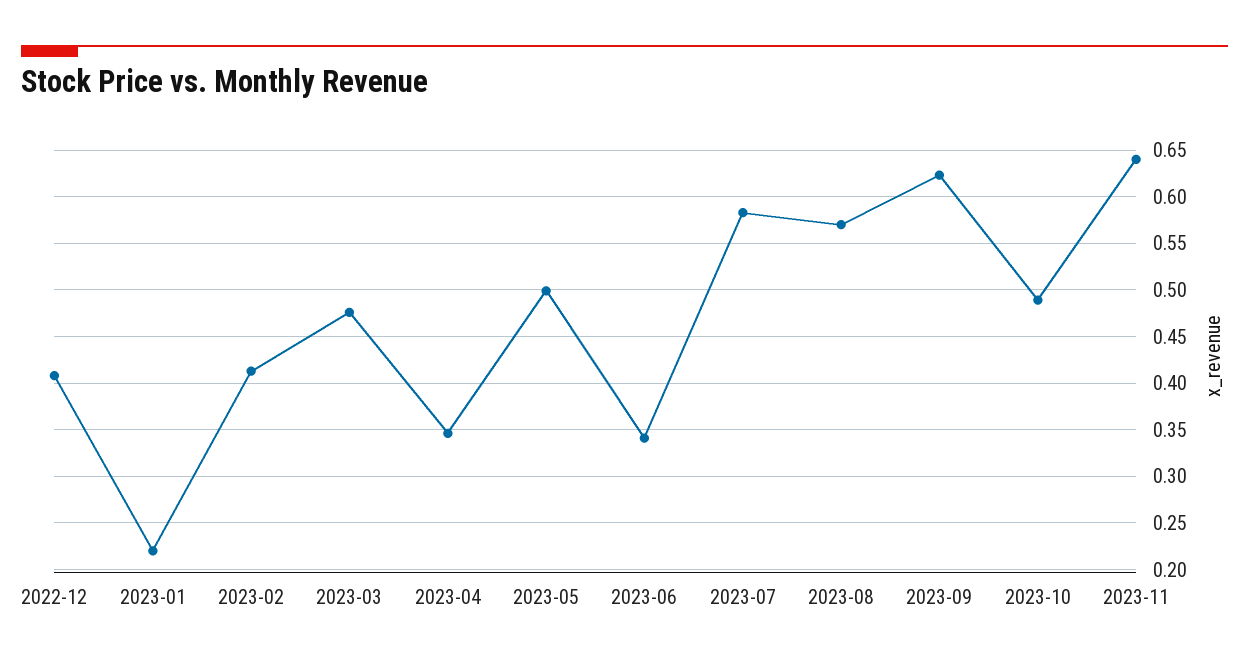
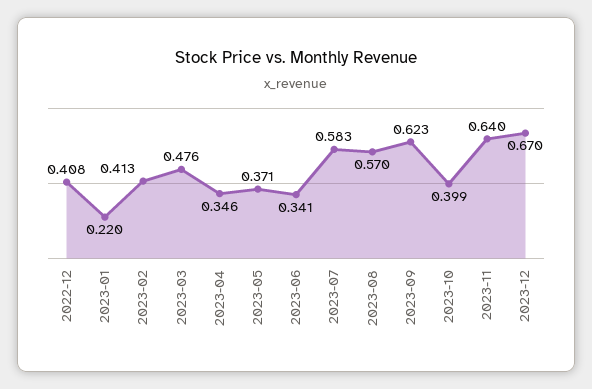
2023-05: 0.5 -> 0.371
2023-10: 0.49 -> 0.399
2023-12: none -> 0.67

